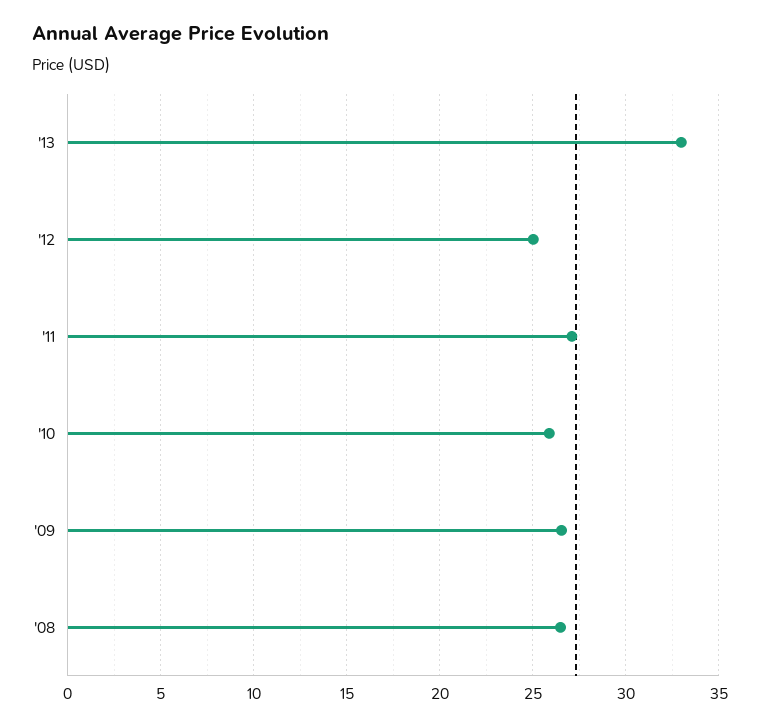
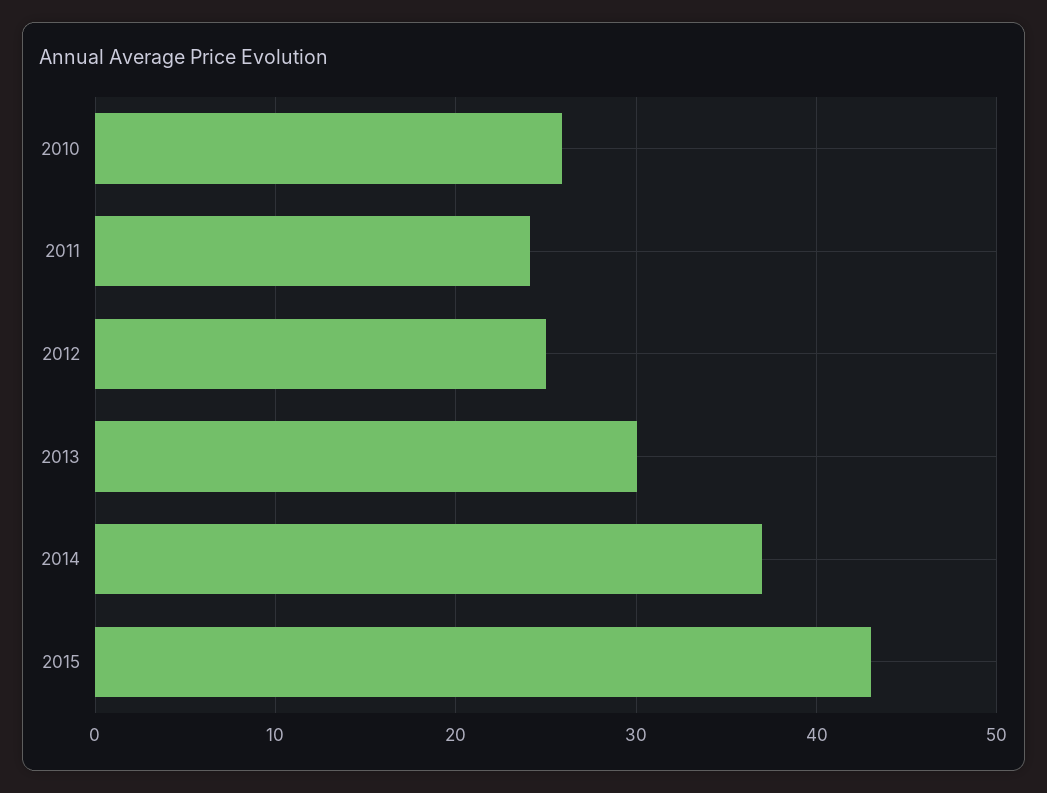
'13: 33 -> 30
'11: 27 -> 24
'09: 26.5 -> none
'08: 26.5 -> none
2014: none -> 37
2015: none -> 43

